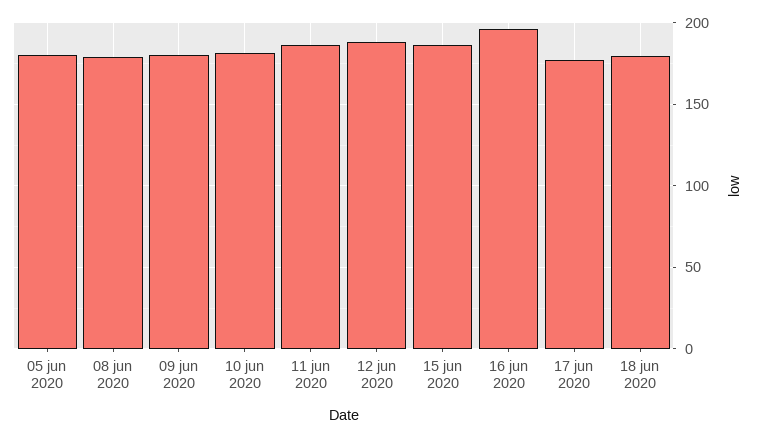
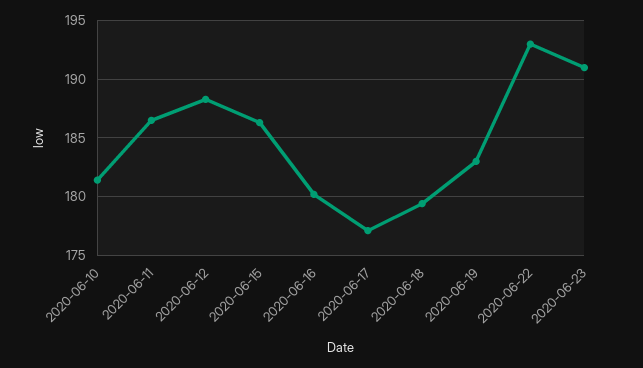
05 jun 2020: 180 -> none
08 jun 2020: 180 -> none
09 jun 2020: 180 -> none
16 jun 2020: 195 -> 180
2020-06-19: none -> 183
2020-06-22: none -> 193
2020-06-23: none -> 191

